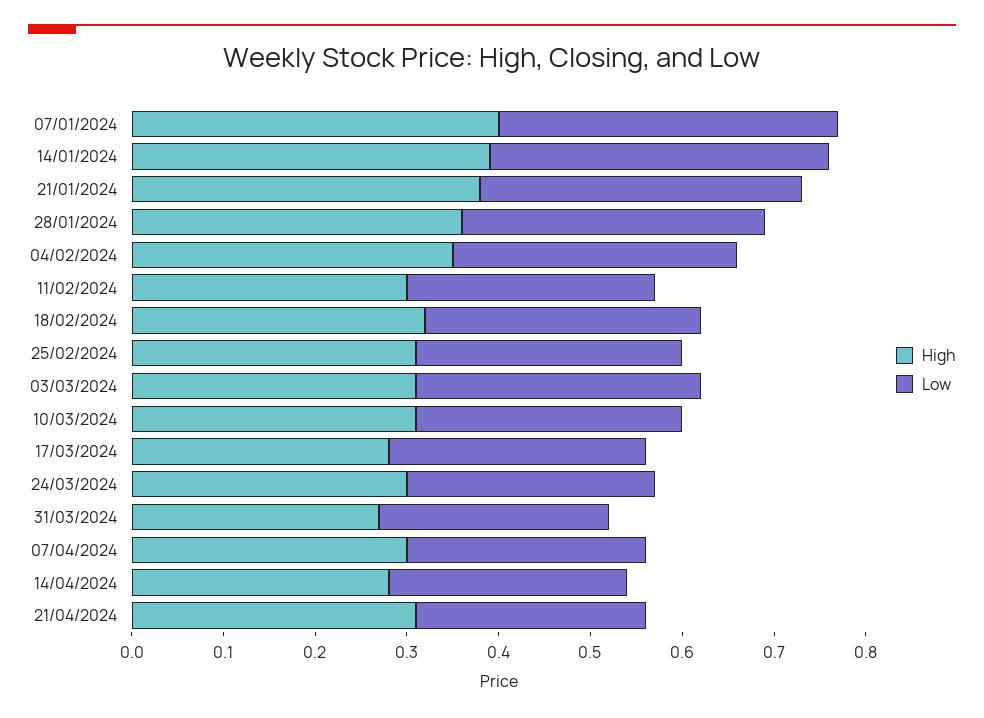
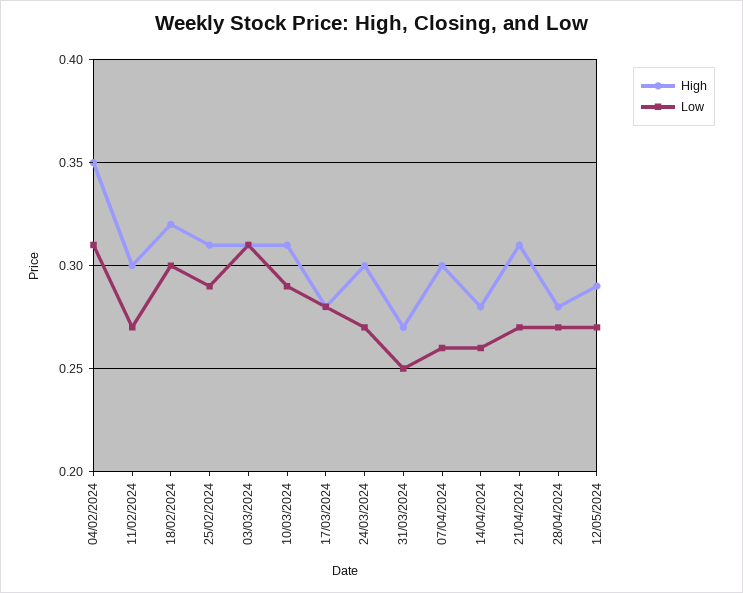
High, 07/01/2024: 0.4 -> none
Low, 07/01/2024: 0.37 -> none
High, 14/01/2024: 0.39 -> none
Low, 14/01/2024: 0.37 -> none
High, 21/01/2024: 0.38 -> none
Low, 21/01/2024: 0.35 -> none
High, 28/01/2024: 0.36 -> none
Low, 28/01/2024: 0.33 -> none
Low, 21/04/2024: 0.25 -> 0.27
High, 28/04/2024: none -> 0.28
Low, 28/04/2024: none -> 0.27
High, 12/05/2024: none -> 0.29
Low, 12/05/2024: none -> 0.27

